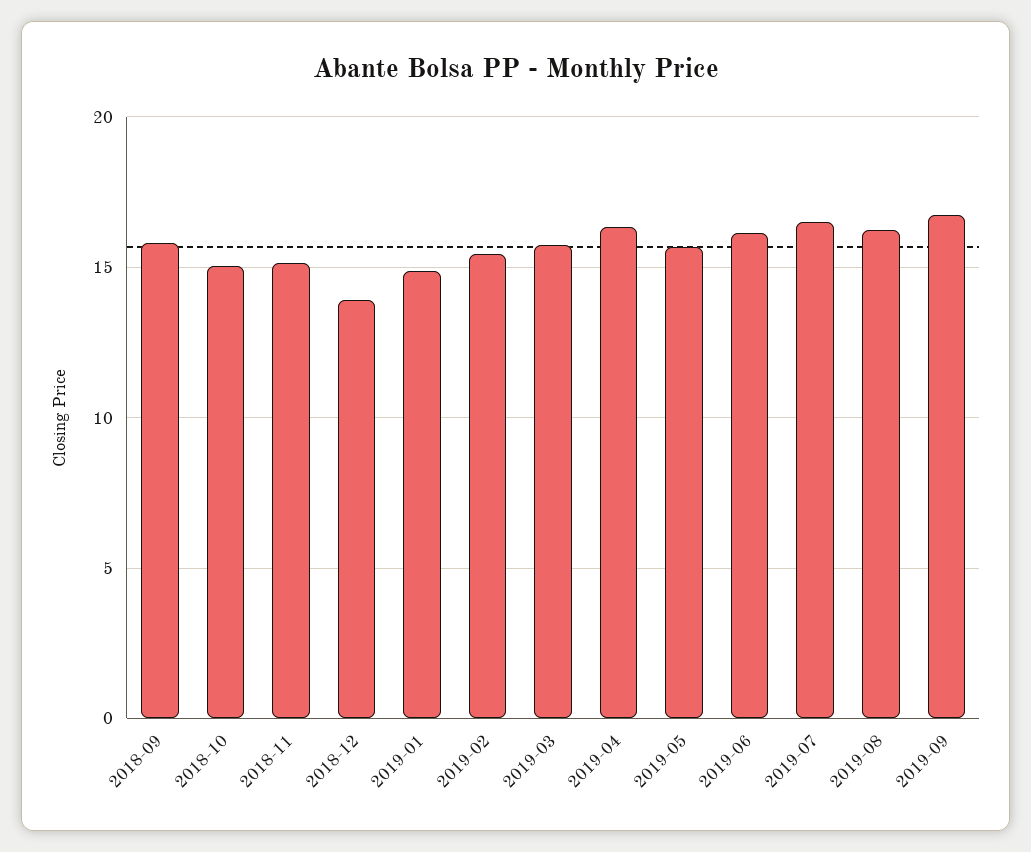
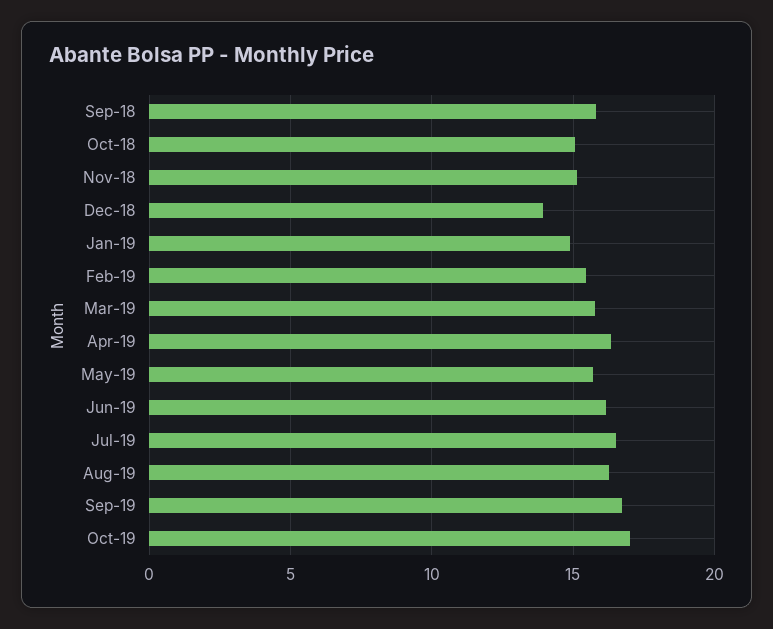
Oct-19: none -> 17

